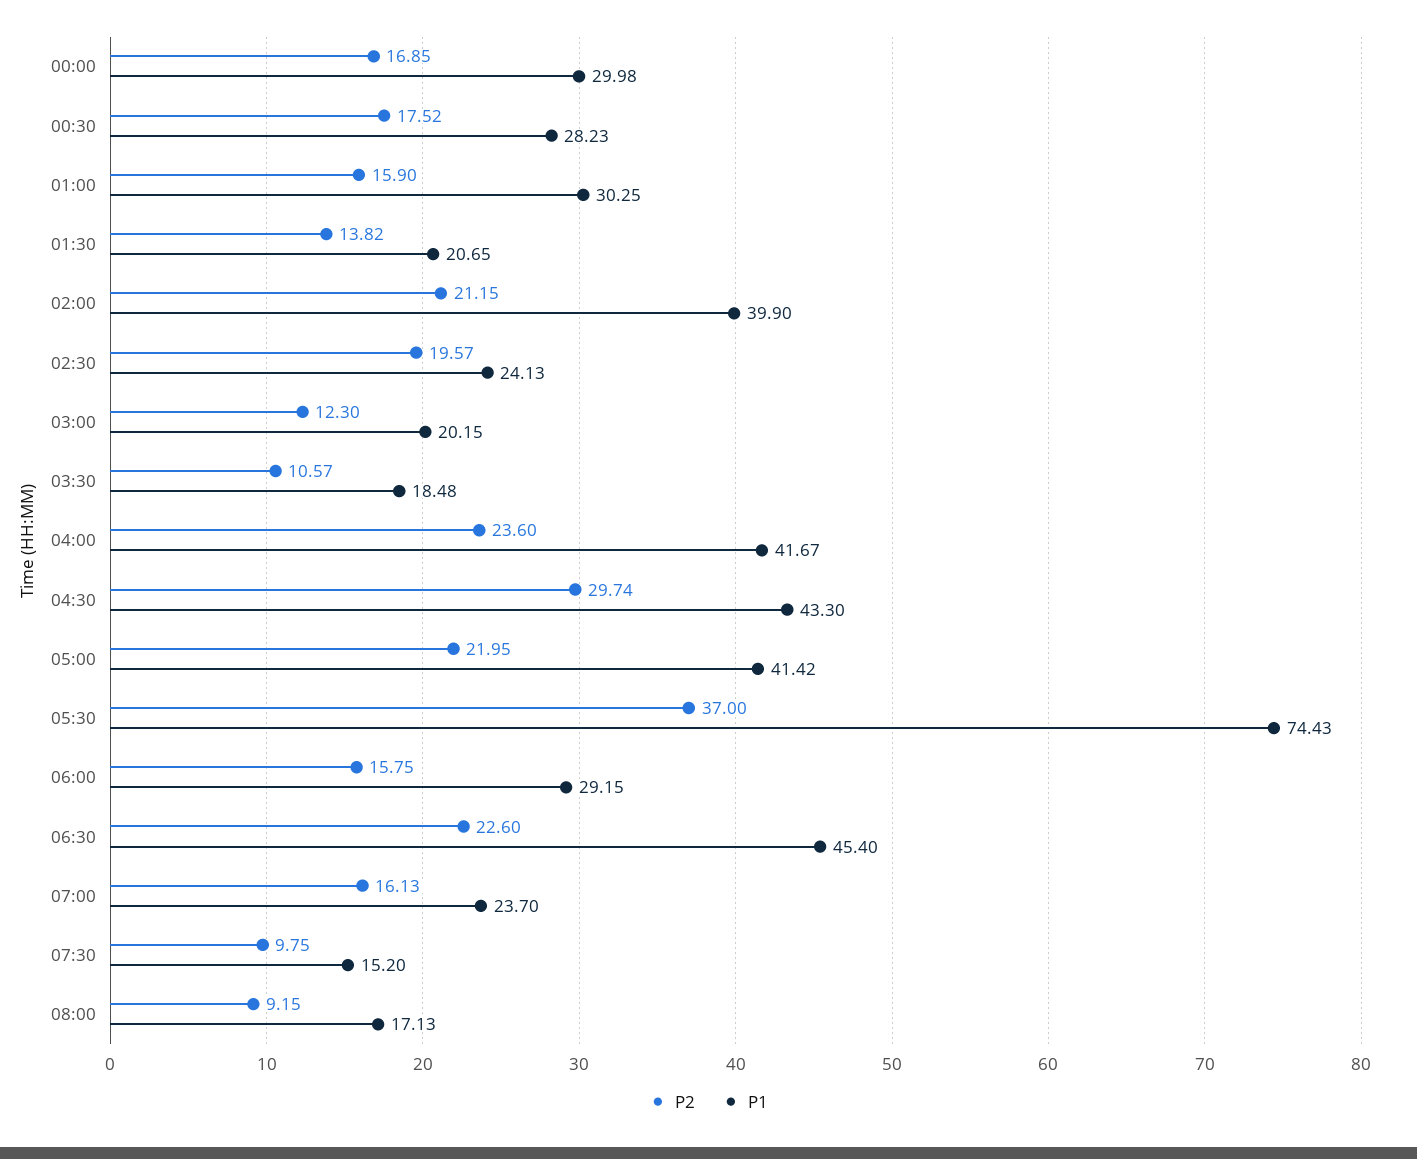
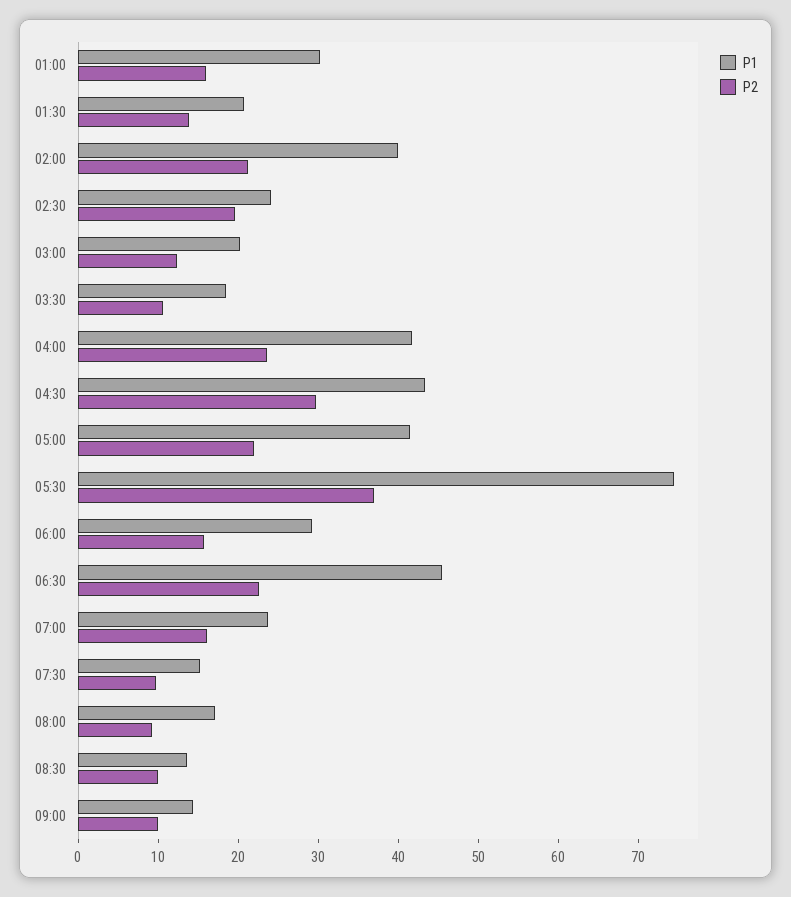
P2, 00:00: 16.85 -> none
P1, 00:00: 29.98 -> none
P2, 00:30: 17.52 -> none
P1, 00:30: 28.23 -> none
P1, 08:30: none -> 14
P2, 08:30: none -> 10
P1, 09:00: none -> 14
P2, 09:00: none -> 10

